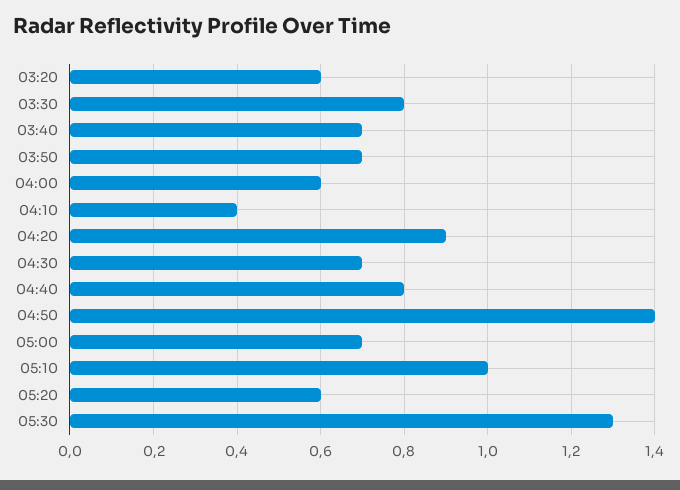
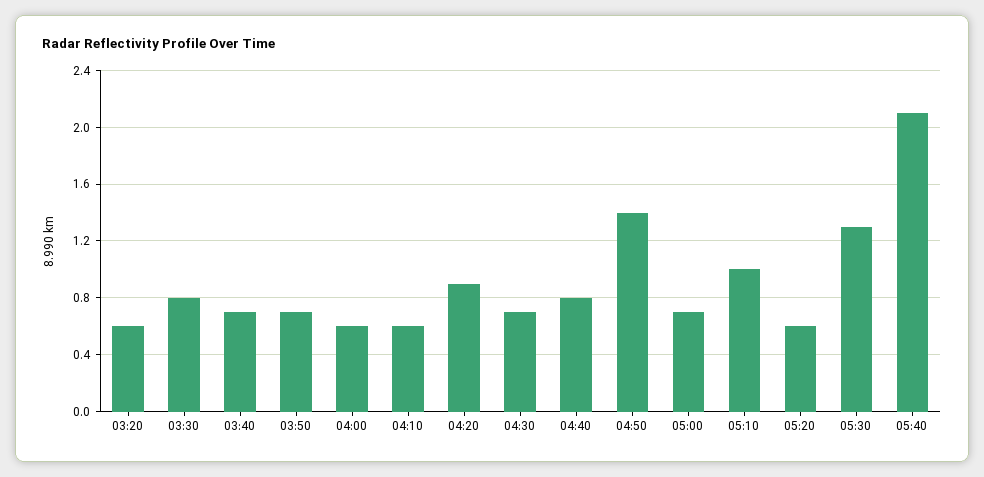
04:10: 0.4 -> 0.6
05:40: none -> 2.1

